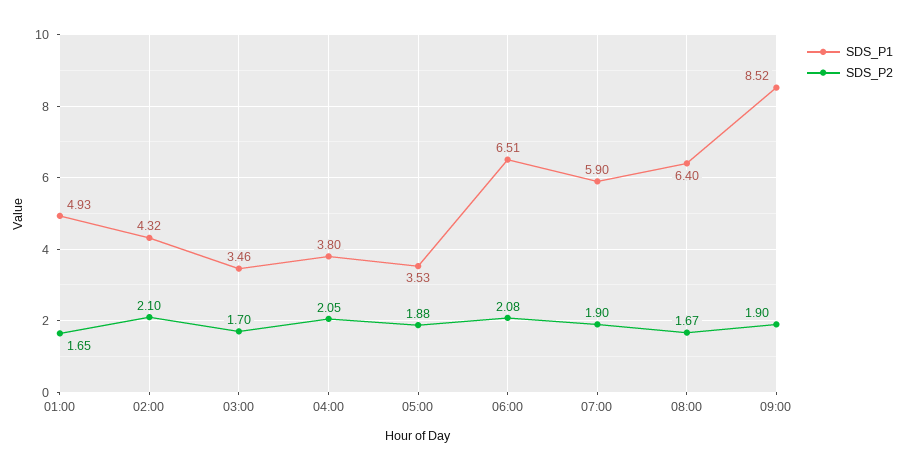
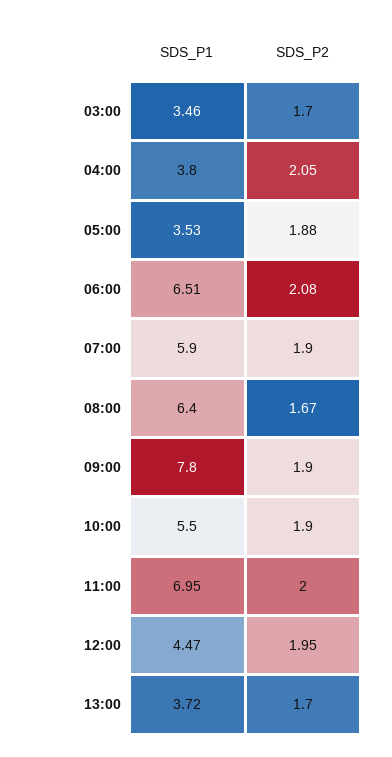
SDS_P1, 01:00: 4.93 -> none
SDS_P2, 01:00: 1.65 -> none
SDS_P1, 02:00: 4.32 -> none
SDS_P2, 02:00: 2.1 -> none
SDS_P1, 09:00: 8.52 -> 7.8
SDS_P1, 10:00: none -> 5.5
SDS_P2, 10:00: none -> 1.9
SDS_P1, 11:00: none -> 6.95
SDS_P2, 11:00: none -> 2
SDS_P1, 12:00: none -> 4.47
SDS_P2, 12:00: none -> 1.95
SDS_P1, 13:00: none -> 3.72
SDS_P2, 13:00: none -> 1.7

